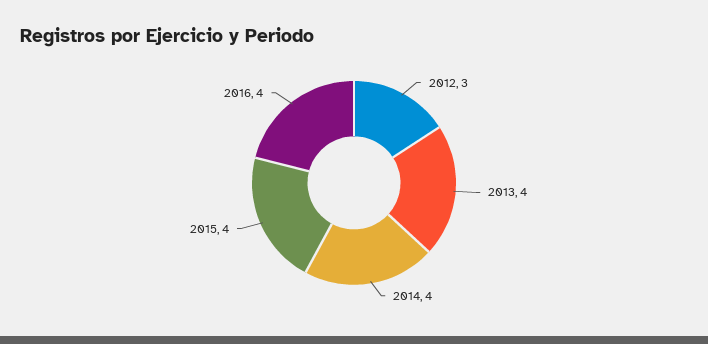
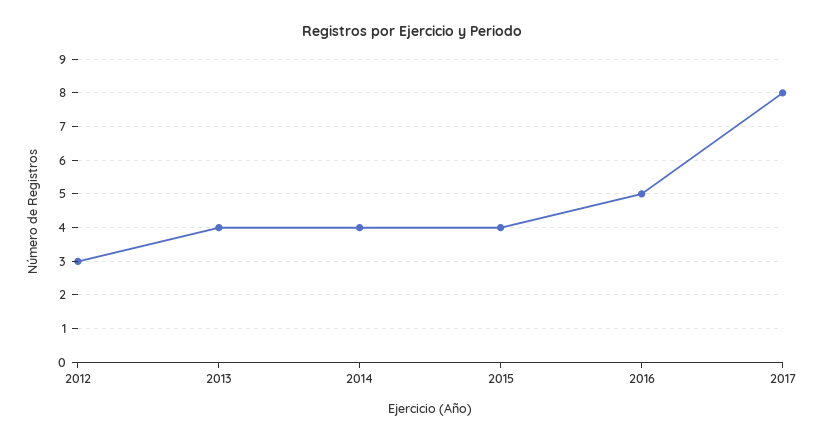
2016: 4 -> 5
2017: none -> 8

